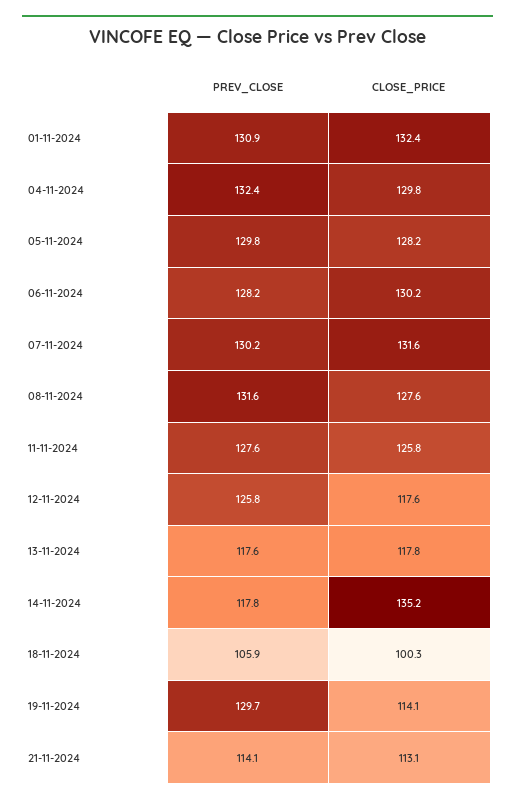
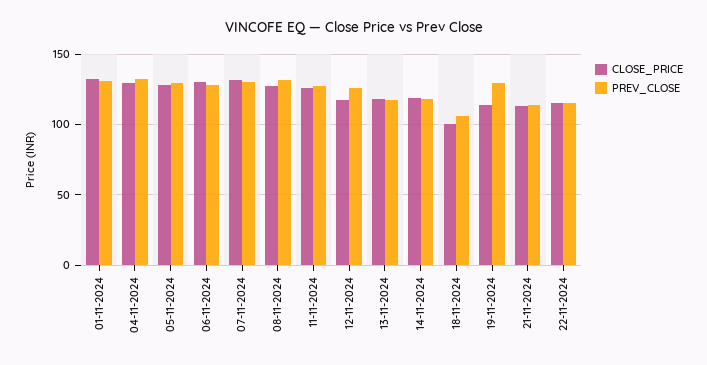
CLOSE_PRICE, 14-11-2024: 135.2 -> 120
CLOSE_PRICE, 22-11-2024: none -> 115
PREV_CLOSE, 22-11-2024: none -> 115

